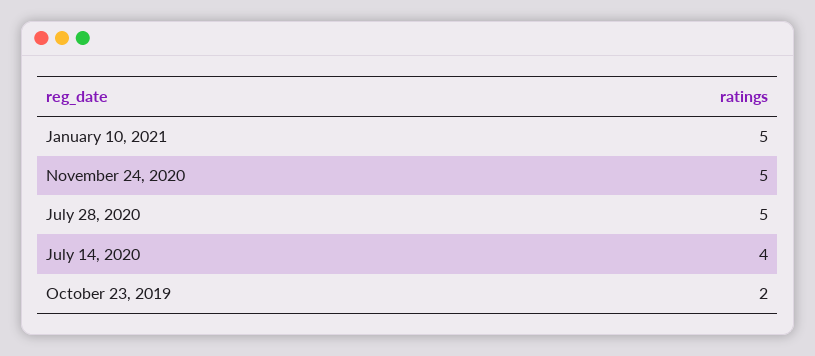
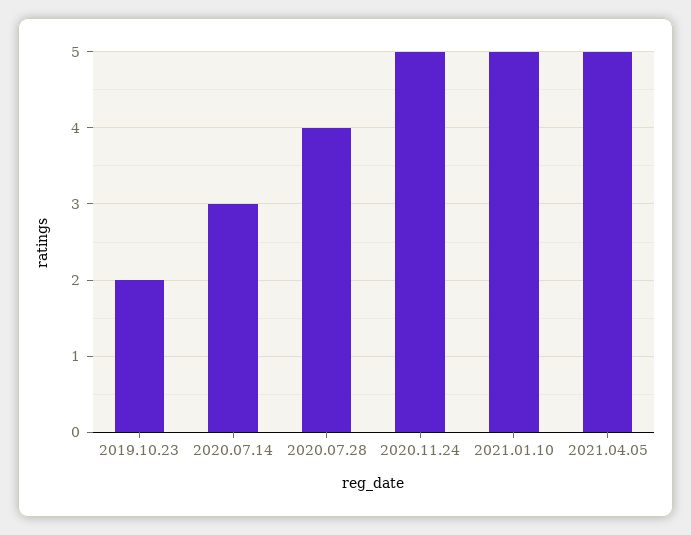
July 28, 2020: 5 -> 4
July 14, 2020: 4 -> 3
2021.04.05: none -> 5

